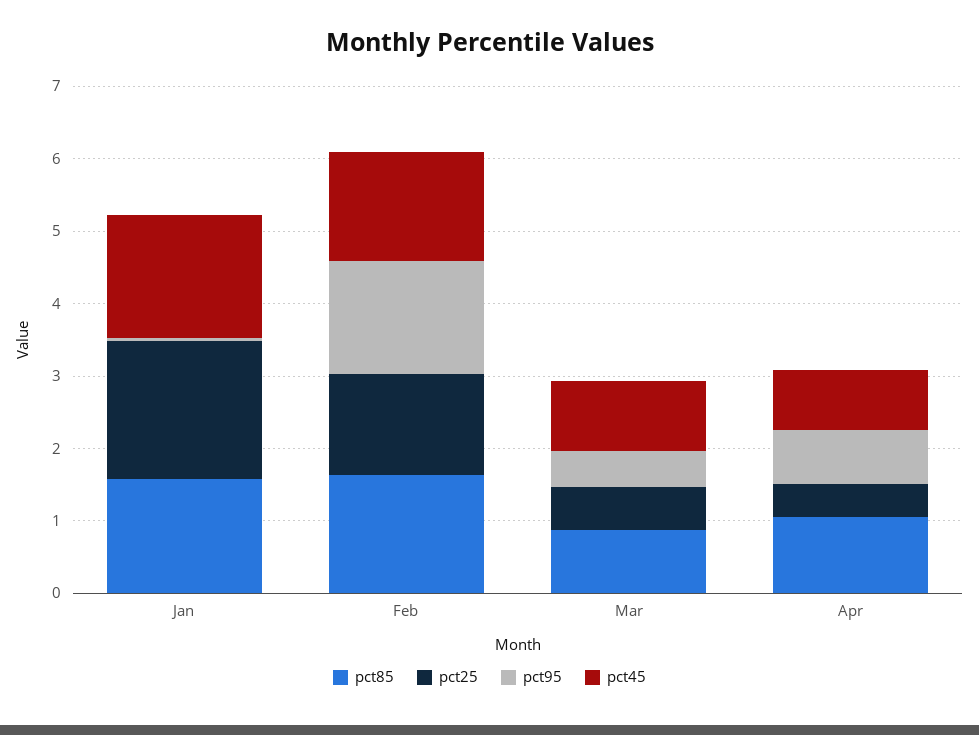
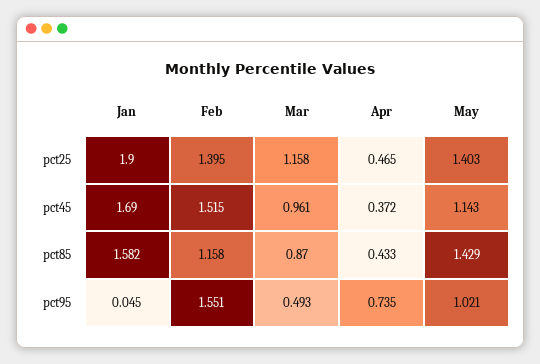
pct85, Feb: 1.6 -> 1.158
pct25, Mar: 0.6 -> 1.158
pct85, Apr: 1 -> 0.433
pct45, Apr: 0.8 -> 0.372
pct25, May: none -> 1.403
pct45, May: none -> 1.143
pct85, May: none -> 1.429
pct95, May: none -> 1.021

